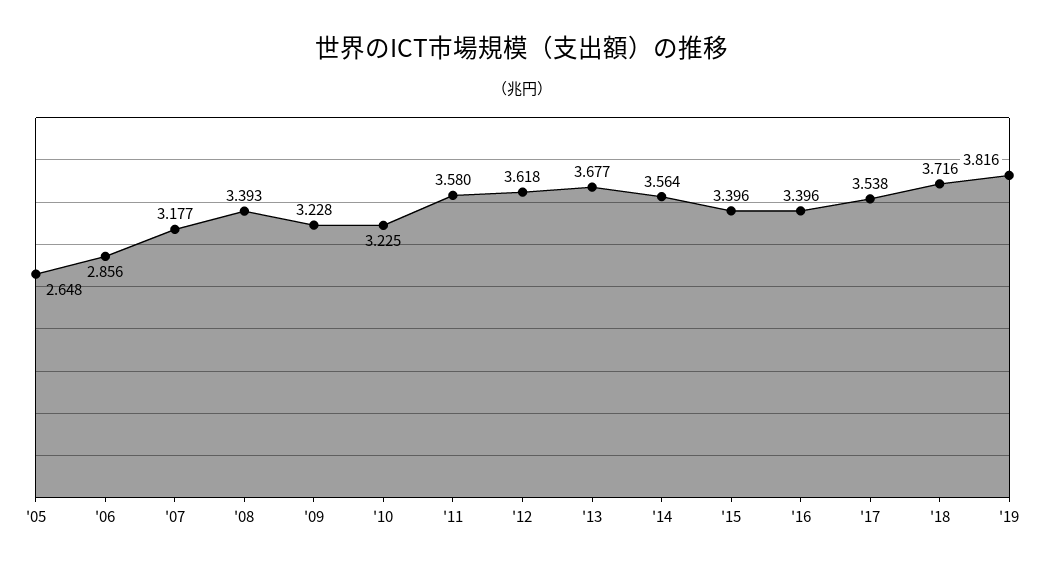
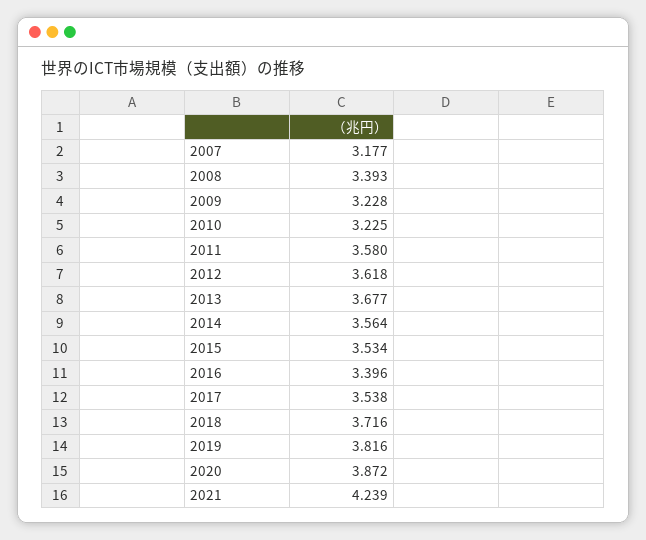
'05: 2.648 -> none
'06: 2.856 -> none
'15: 3.396 -> 3.534
2020: none -> 3.872
2021: none -> 4.239

